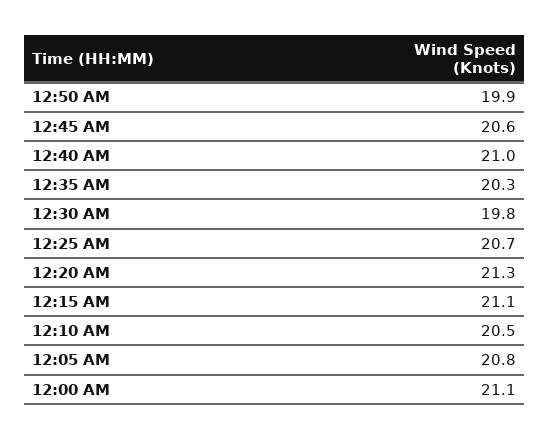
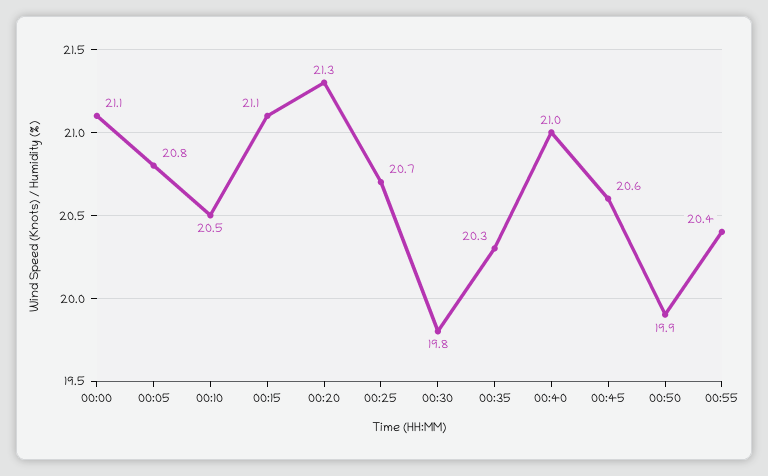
00:55: none -> 20.4

